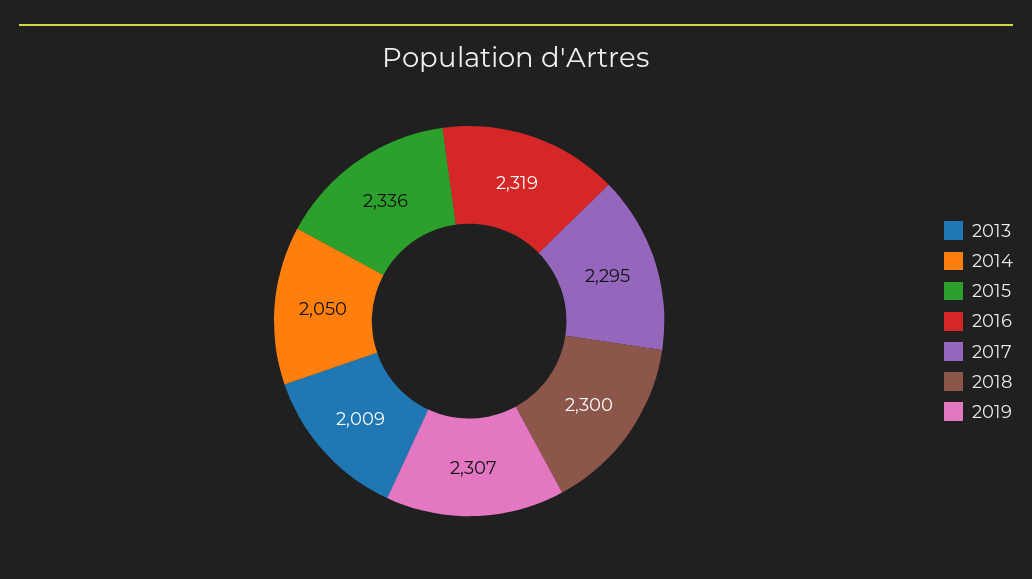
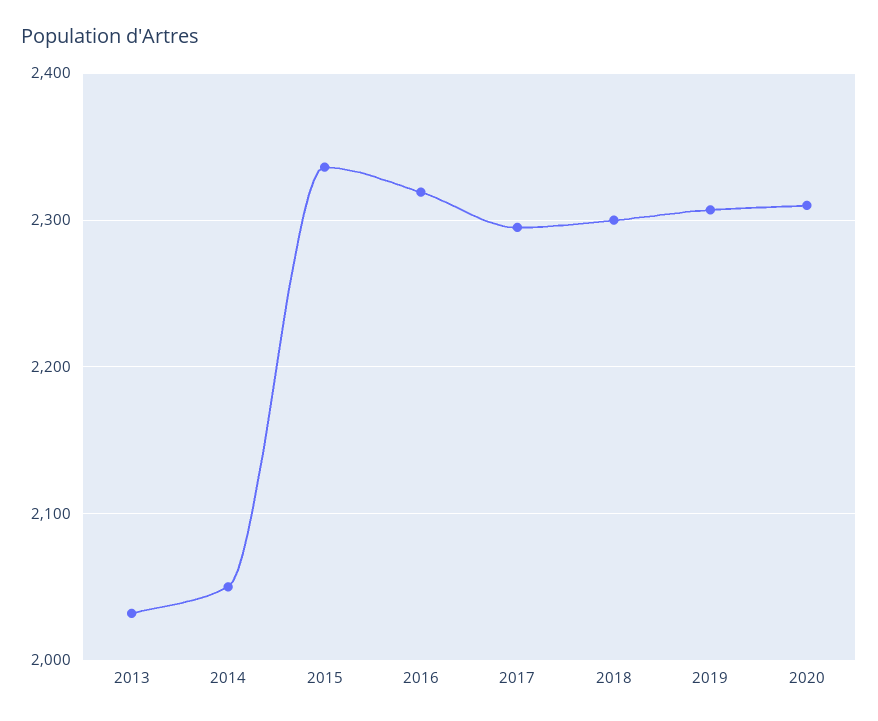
2013: 2009 -> 2030
2020: none -> 2310

